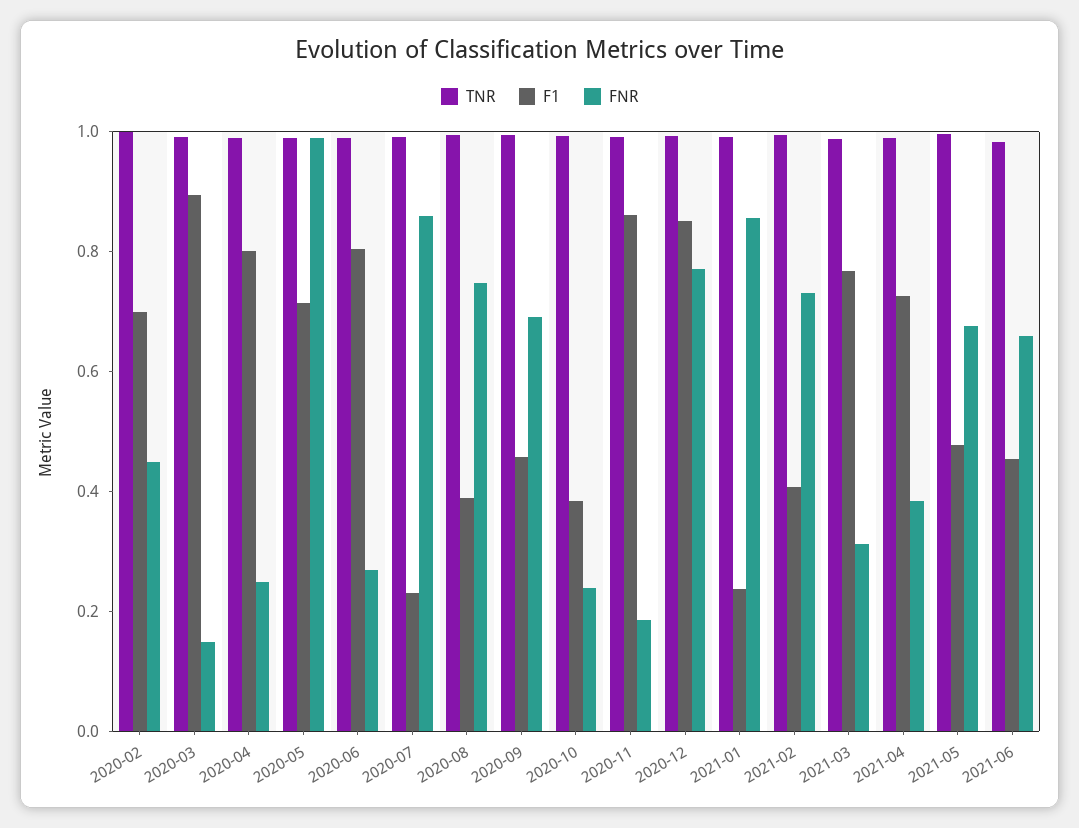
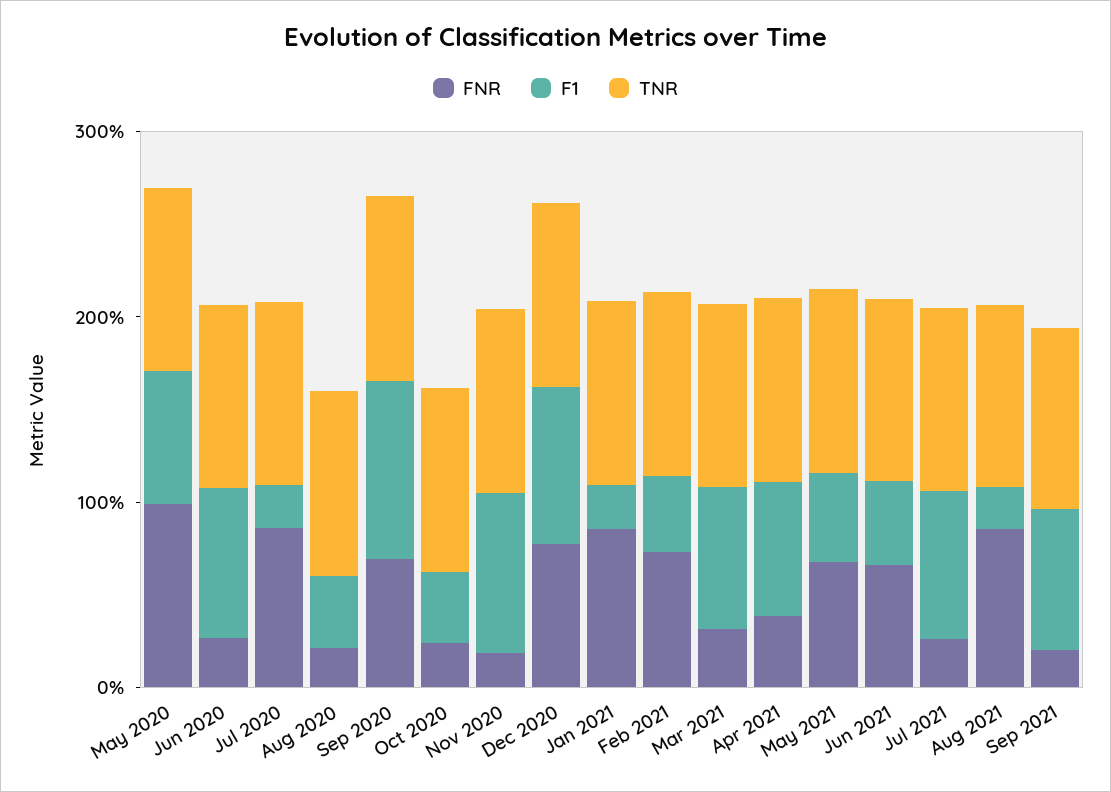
TNR, 2020-02: 1 -> none
F1, 2020-02: 0.7 -> none
FNR, 2020-02: 0.45 -> none
TNR, 2020-03: 1 -> none
F1, 2020-03: 0.9 -> none
FNR, 2020-03: 0.15 -> none
TNR, 2020-04: 1 -> none
F1, 2020-04: 0.8 -> none
FNR, 2020-04: 0.25 -> none
FNR, 2020-08: 0.75 -> 0.2
F1, 2020-09: 0.45 -> 1
FNR, Jul 2021: none -> 0.2
F1, Jul 2021: none -> 0.8
TNR, Jul 2021: none -> 1
FNR, Aug 2021: none -> 0.8
F1, Aug 2021: none -> 0.2
TNR, Aug 2021: none -> 1
FNR, Sep 2021: none -> 0.2
F1, Sep 2021: none -> 0.8
TNR, Sep 2021: none -> 1

